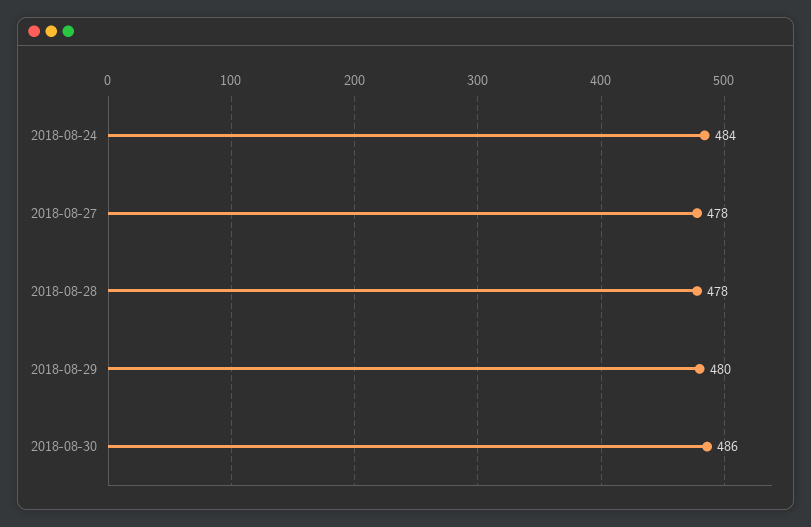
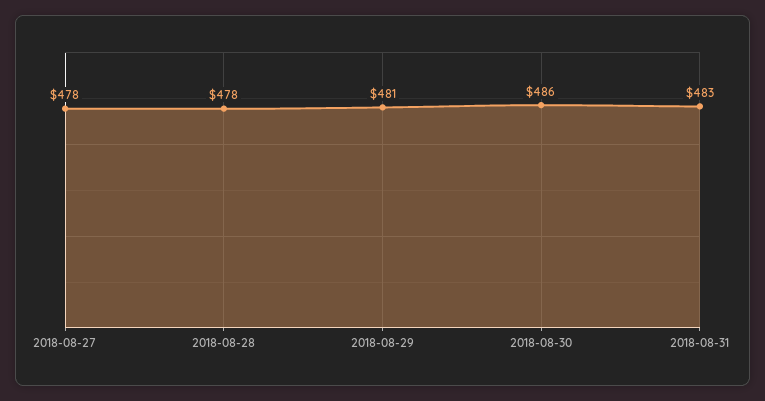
2018-08-24: 484 -> none
2018-08-29: 480 -> 481
2018-08-31: none -> 483

